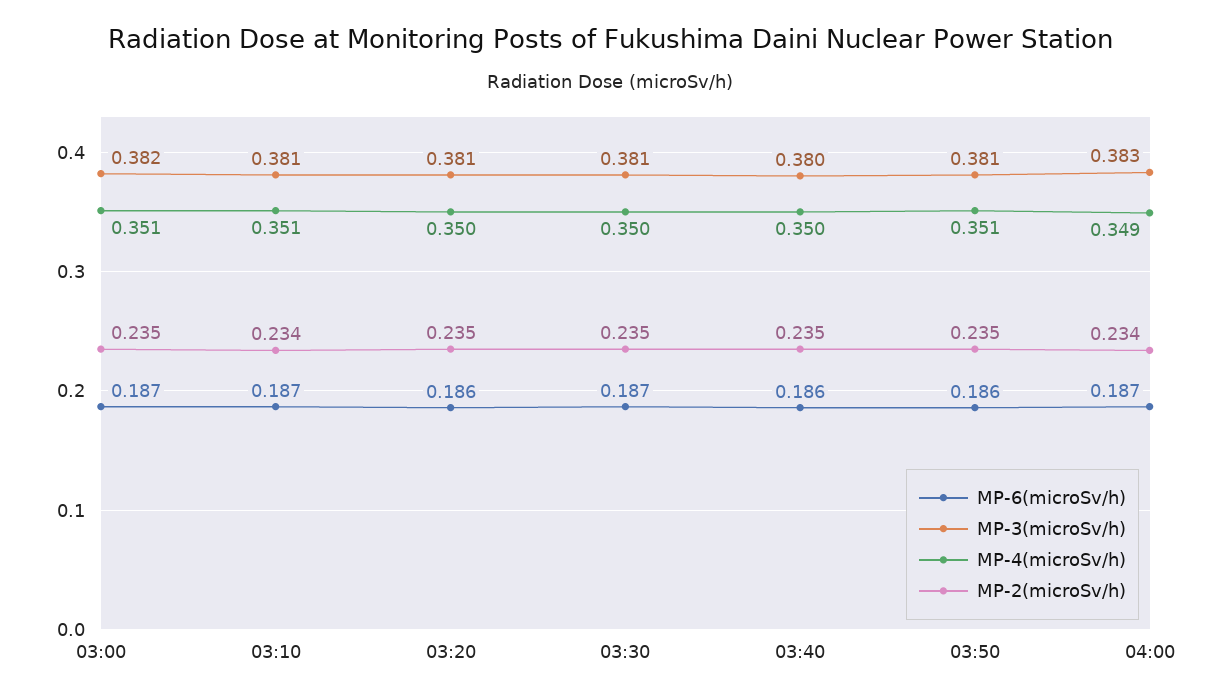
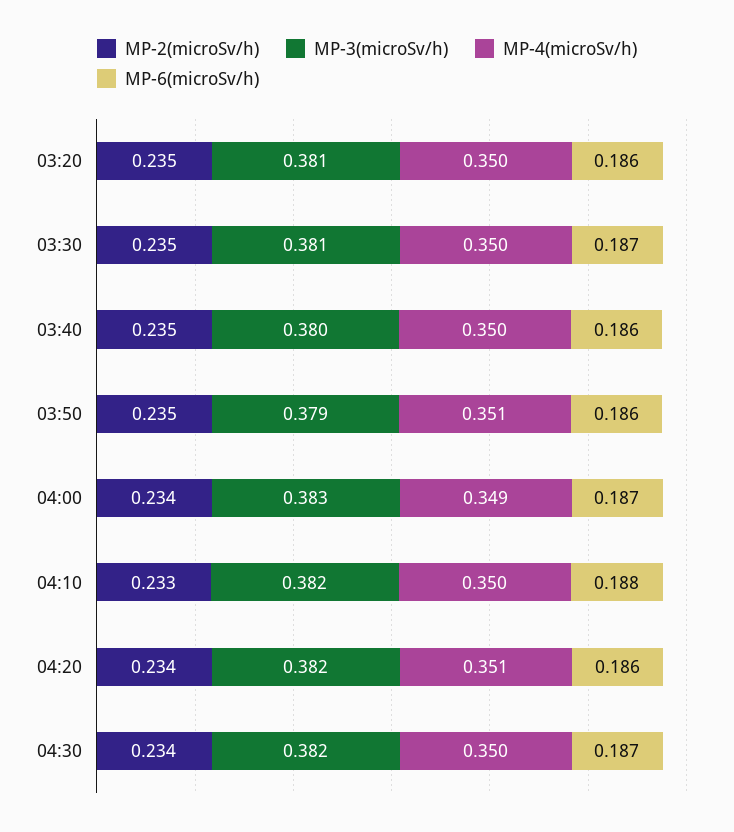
MP-6(microSv/h), 03:00: 0.187 -> none
MP-3(microSv/h), 03:00: 0.382 -> none
MP-4(microSv/h), 03:00: 0.351 -> none
MP-2(microSv/h), 03:00: 0.235 -> none
MP-6(microSv/h), 03:10: 0.187 -> none
MP-3(microSv/h), 03:10: 0.381 -> none
MP-4(microSv/h), 03:10: 0.351 -> none
MP-2(microSv/h), 03:10: 0.234 -> none
MP-3(microSv/h), 03:50: 0.381 -> 0.379
MP-2(microSv/h), 04:10: none -> 0.233
MP-3(microSv/h), 04:10: none -> 0.382
MP-4(microSv/h), 04:10: none -> 0.35
MP-6(microSv/h), 04:10: none -> 0.188
MP-2(microSv/h), 04:20: none -> 0.234
MP-3(microSv/h), 04:20: none -> 0.382
MP-4(microSv/h), 04:20: none -> 0.351
MP-6(microSv/h), 04:20: none -> 0.186
MP-2(microSv/h), 04:30: none -> 0.234
MP-3(microSv/h), 04:30: none -> 0.382
MP-4(microSv/h), 04:30: none -> 0.35
MP-6(microSv/h), 04:30: none -> 0.187

